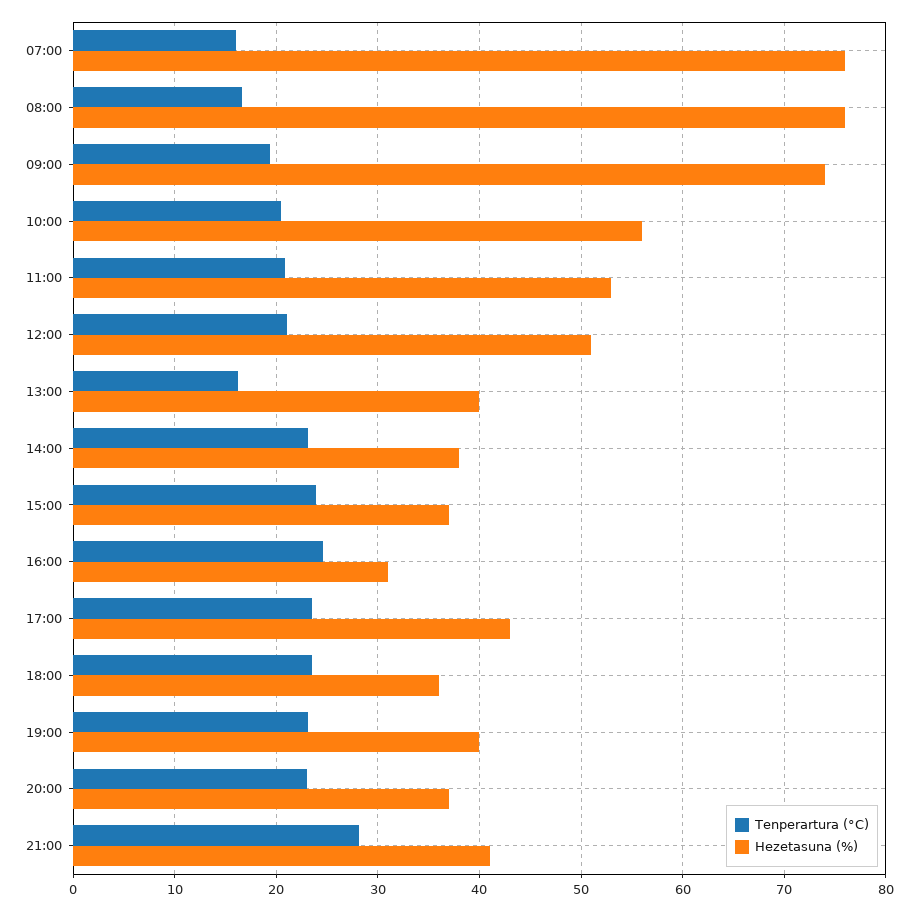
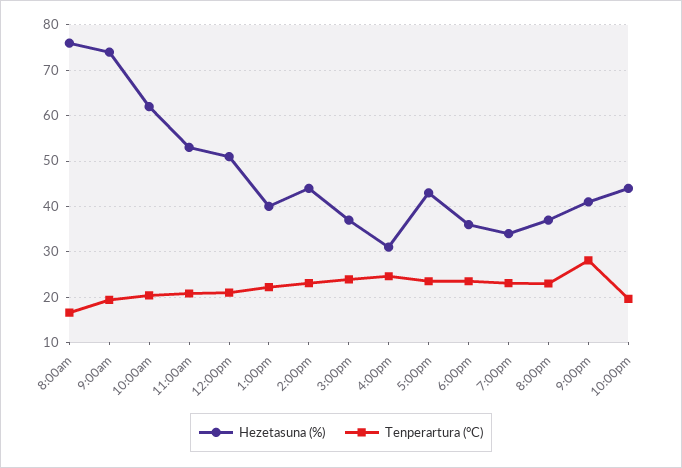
Tenperartura (°C), 07:00: 16 -> none
Hezetasuna (%), 07:00: 76 -> none
Hezetasuna (%), 10:00: 56 -> 62
Tenperartura (°C), 13:00: 16 -> 22
Hezetasuna (%), 14:00: 38 -> 44
Hezetasuna (%), 19:00: 40 -> 34
Hezetasuna (%), 10:00pm: none -> 44
Tenperartura (°C), 10:00pm: none -> 20

